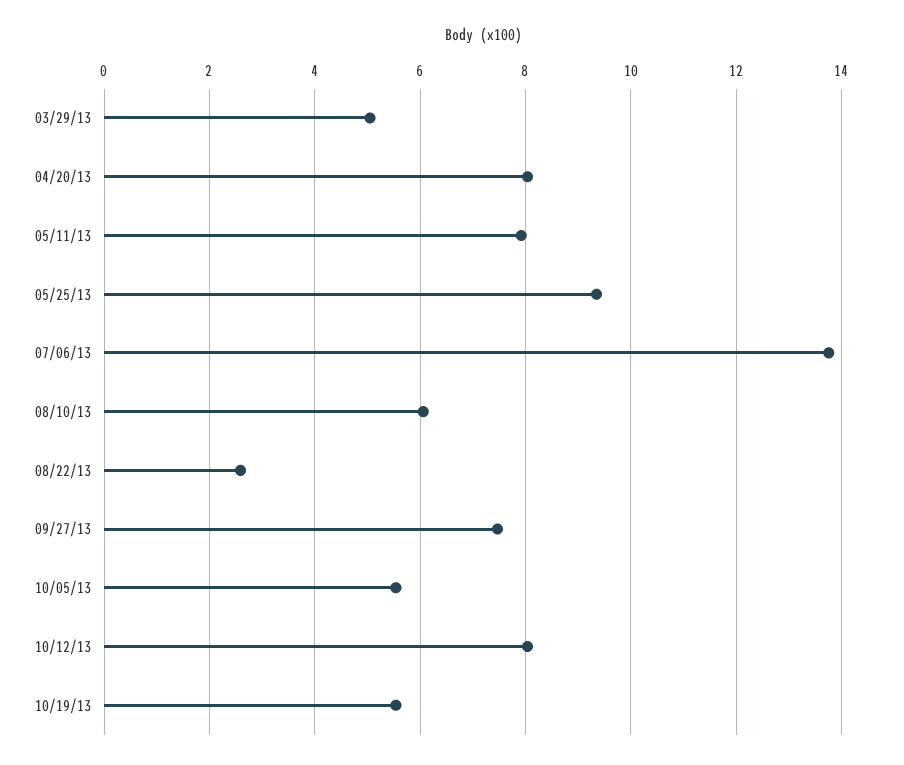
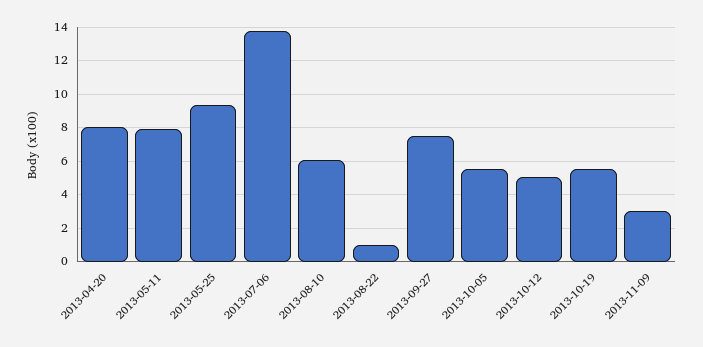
03/29/13: 5 -> none
08/22/13: 2.6 -> 1
10/12/13: 8 -> 5
2013-11-09: none -> 3

